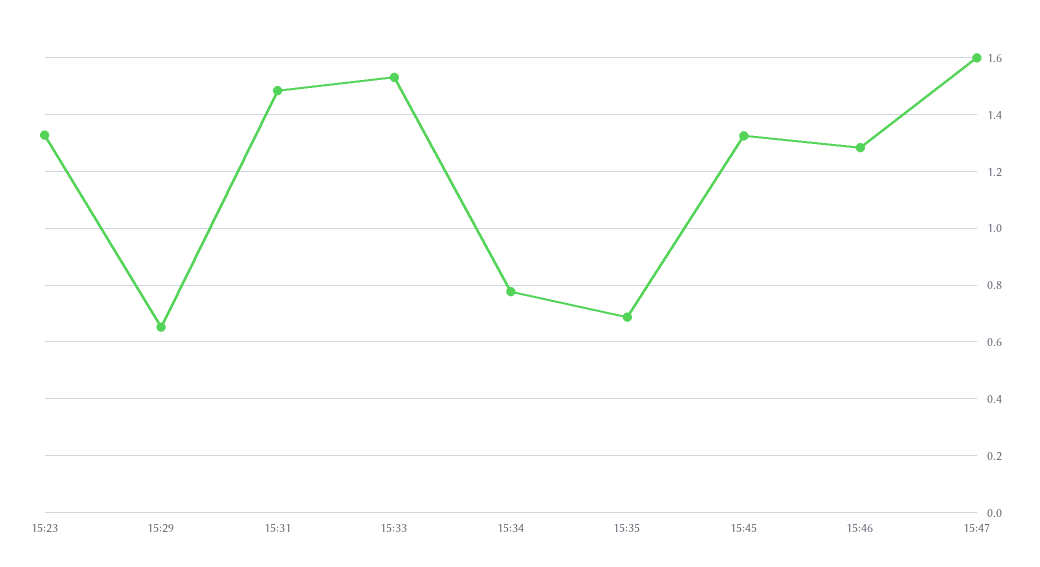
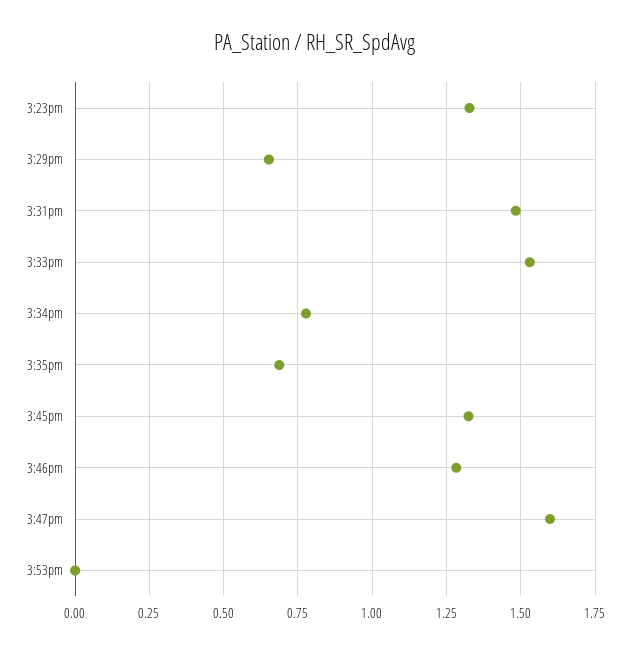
3:53pm: none -> 0

